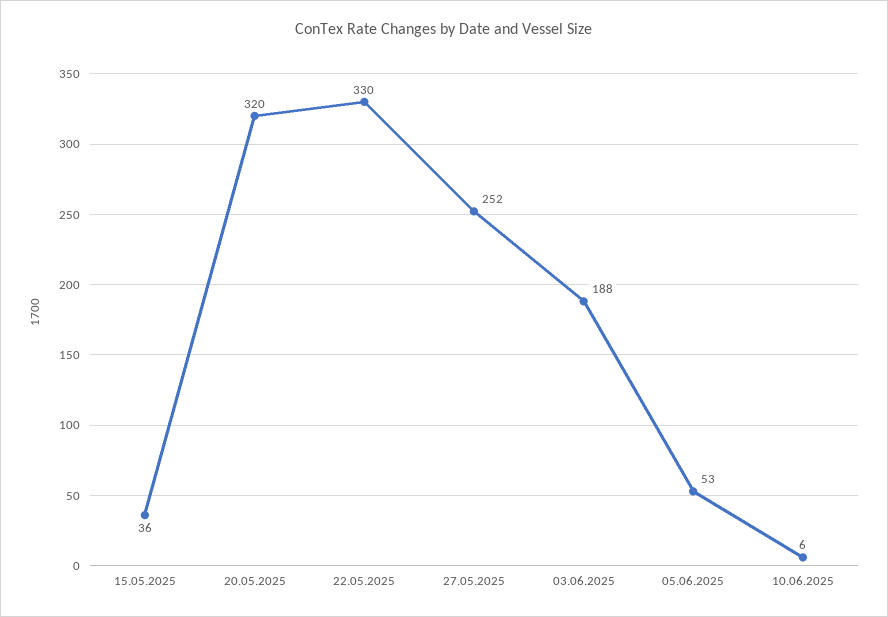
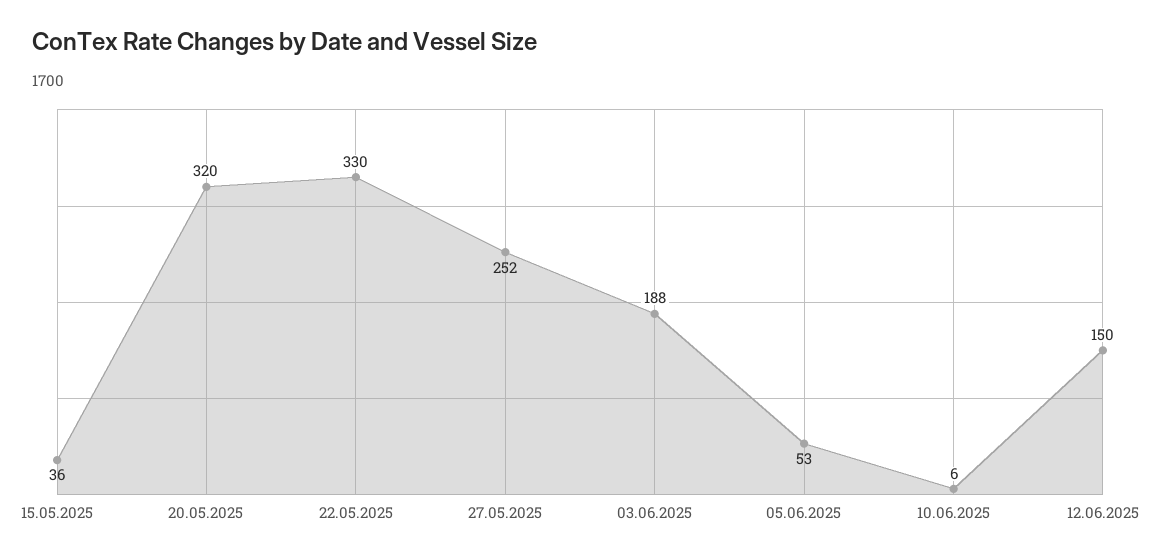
12.06.2025: none -> 150

